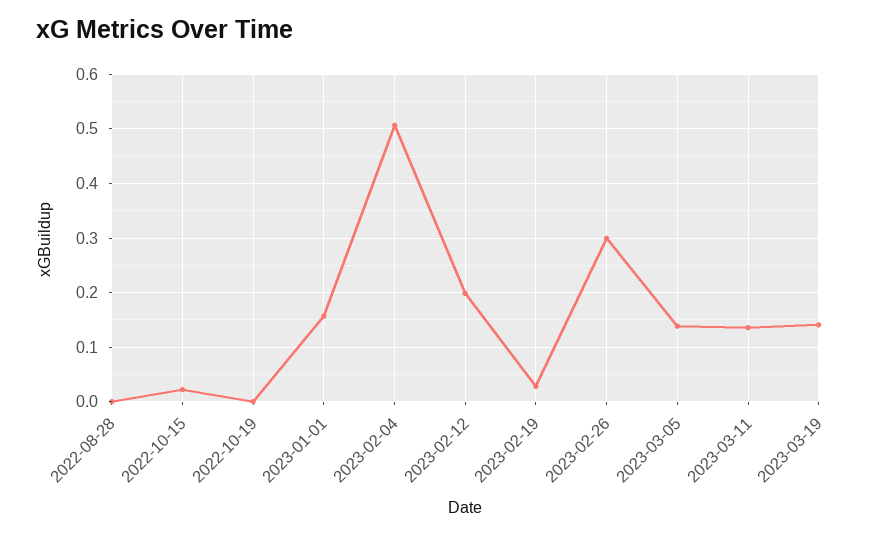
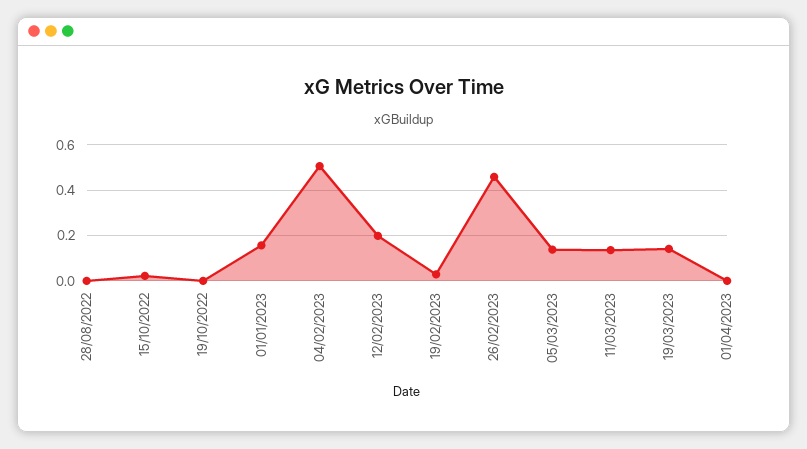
2023-02-26: 0.3 -> 0.45
01/04/2023: none -> 0

